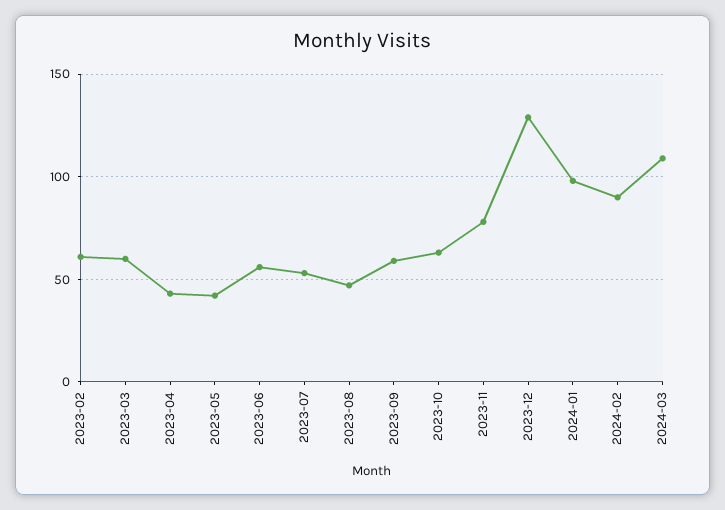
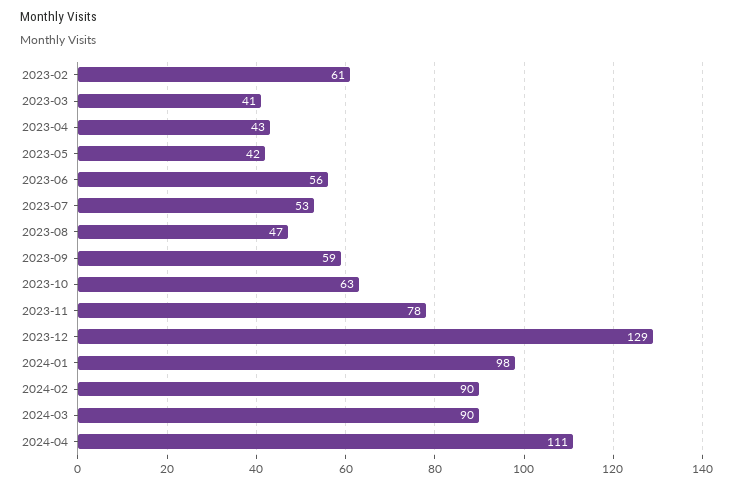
2023-03: 60 -> 41
2024-03: 110 -> 90
2024-04: none -> 111

